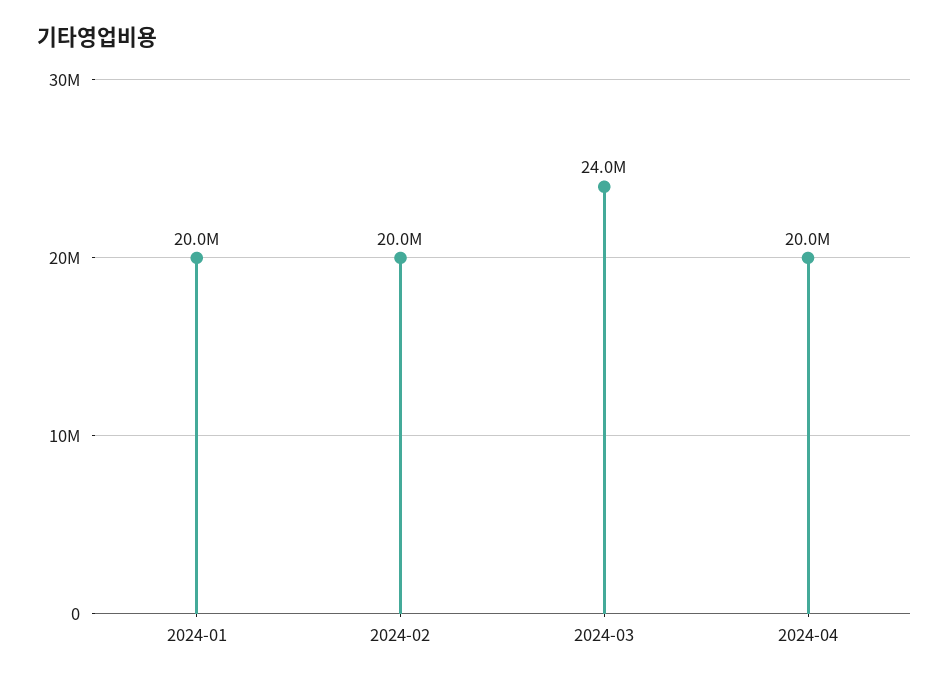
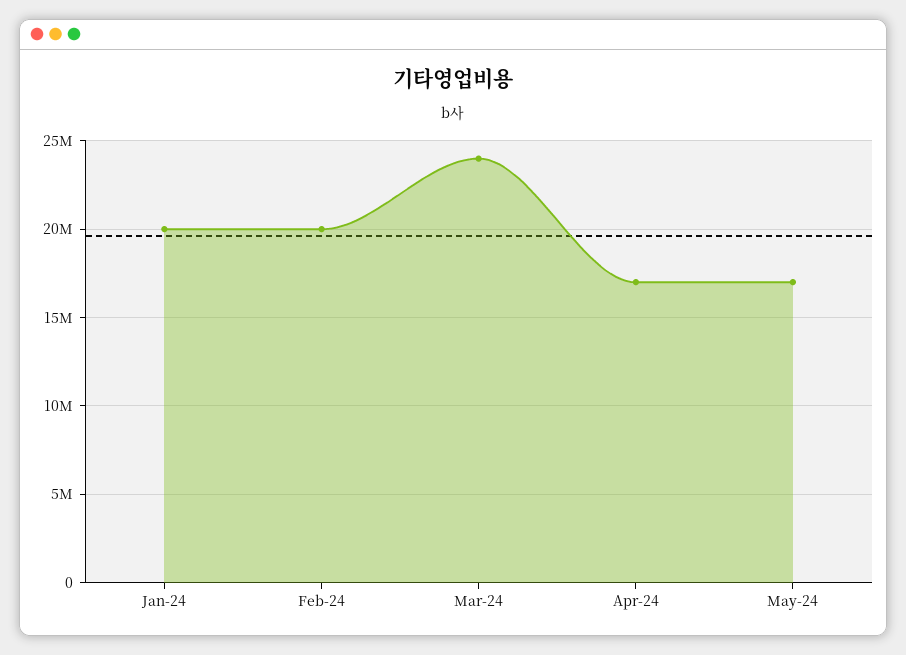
2024-04: 20000000 -> 17000000
May-24: none -> 17000000

